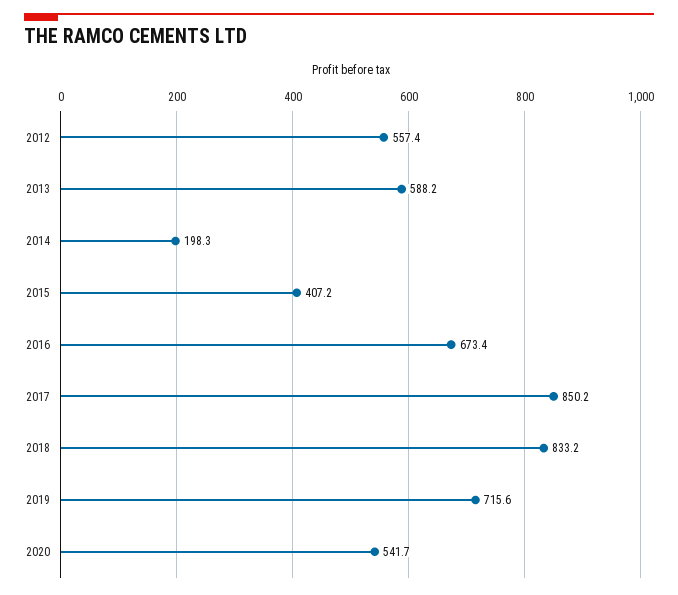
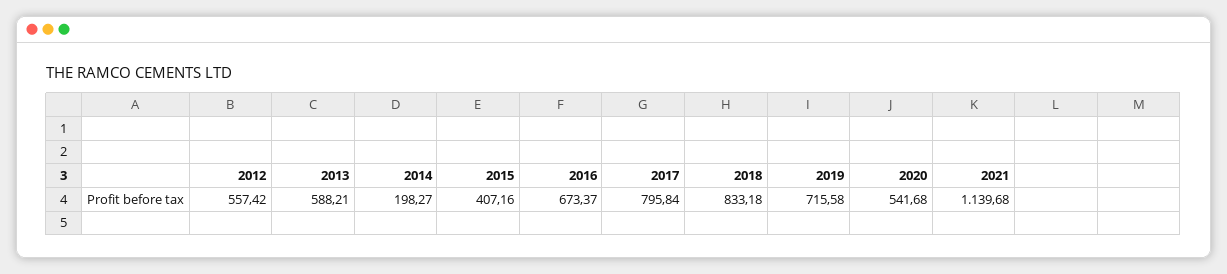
2017: 850.2 -> 795.84
2021: none -> 1139.68

